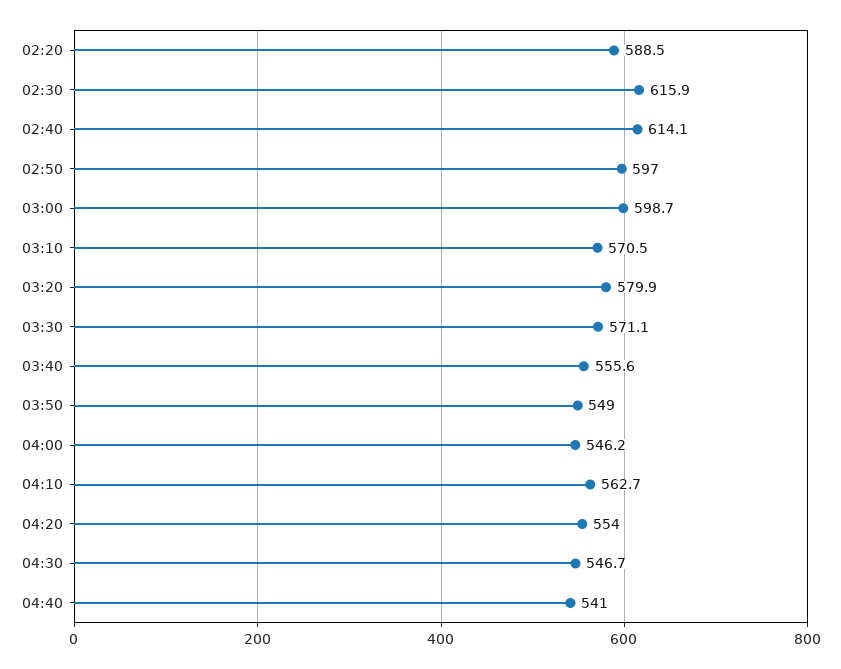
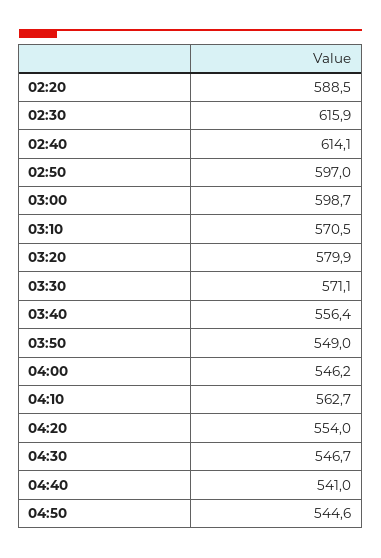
03:40: 555.6 -> 556.4
04:50: none -> 544.6

